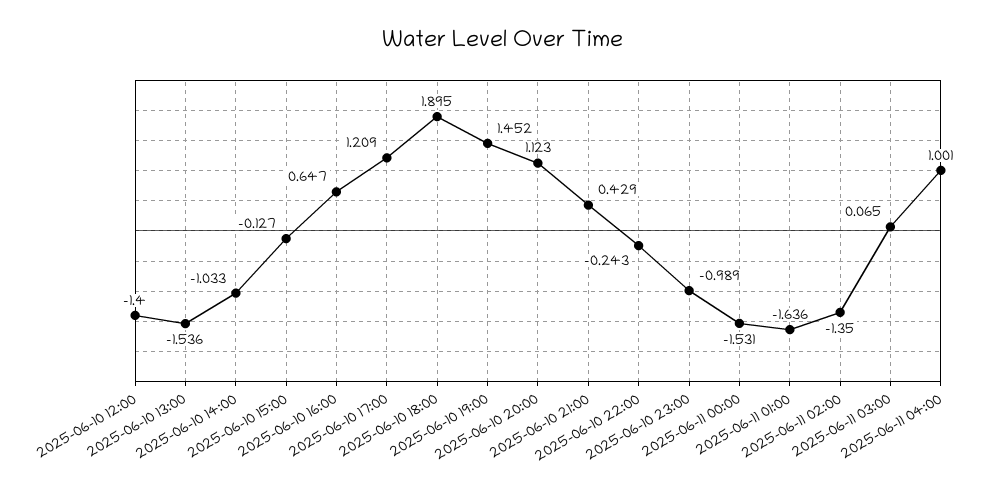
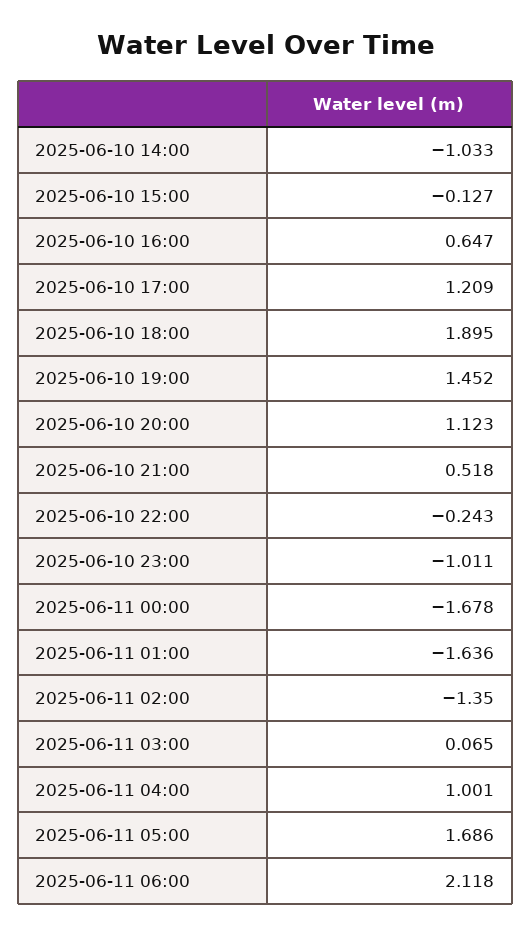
2025-06-10 12:00: -1.4 -> none
2025-06-10 13:00: -1.536 -> none
2025-06-10 21:00: 0.429 -> 0.518
2025-06-10 23:00: -0.989 -> -1.011
2025-06-11 00:00: -1.531 -> -1.678
2025-06-11 05:00: none -> 1.686
2025-06-11 06:00: none -> 2.118

